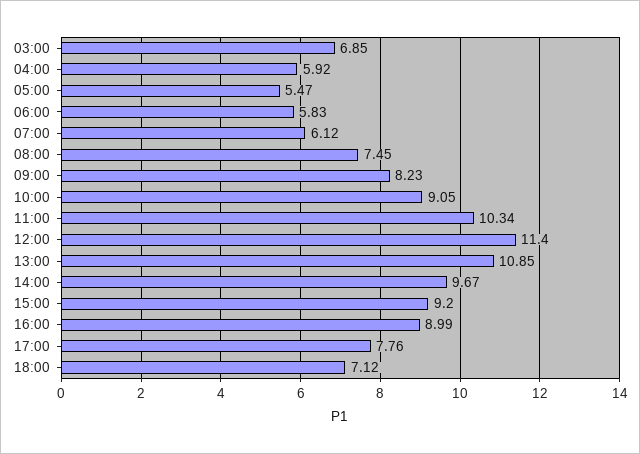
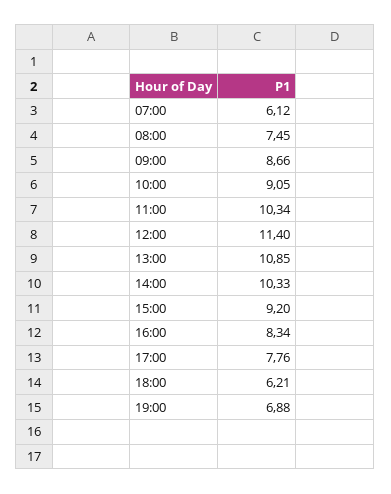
03:00: 6.85 -> none
04:00: 5.92 -> none
05:00: 5.47 -> none
06:00: 5.83 -> none
09:00: 8.23 -> 8.66
14:00: 9.67 -> 10.33
16:00: 8.99 -> 8.34
18:00: 7.12 -> 6.21
19:00: none -> 6.88

